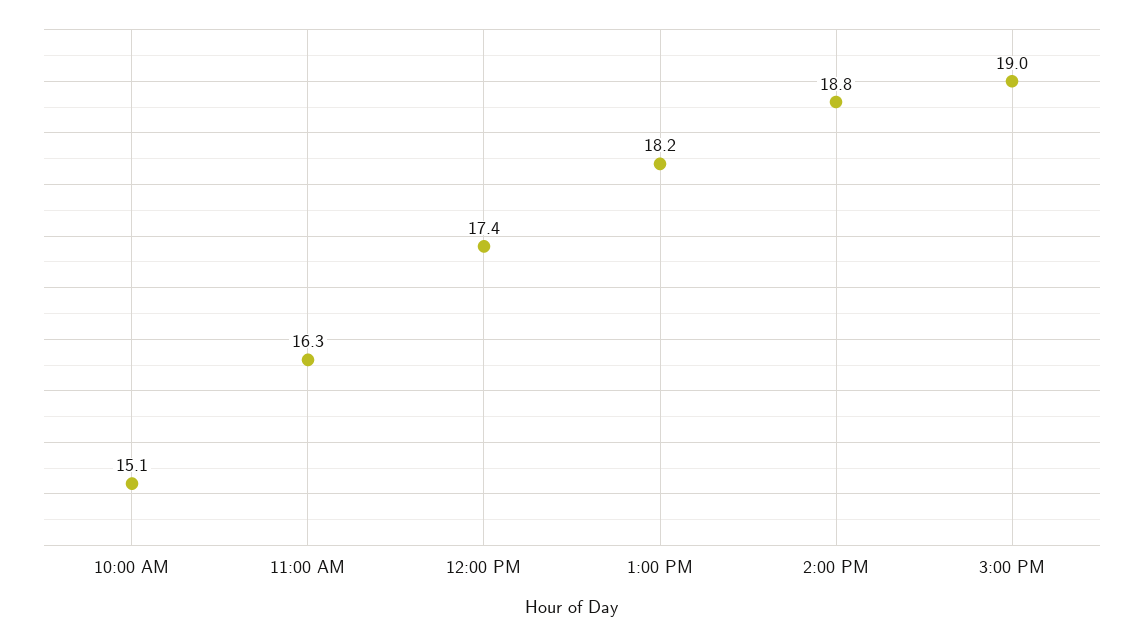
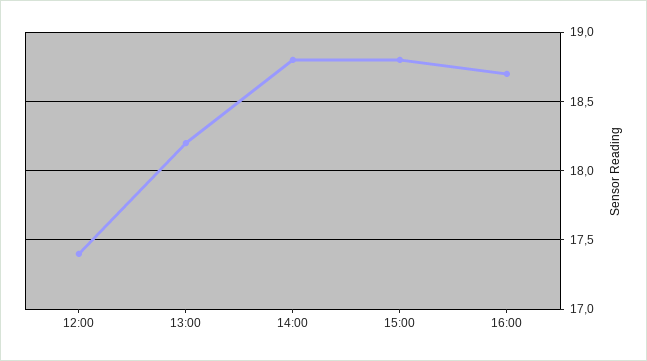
10:00 AM: 15.1 -> none
11:00 AM: 16.3 -> none
3:00 PM: 19 -> 18.8
16:00: none -> 18.7

